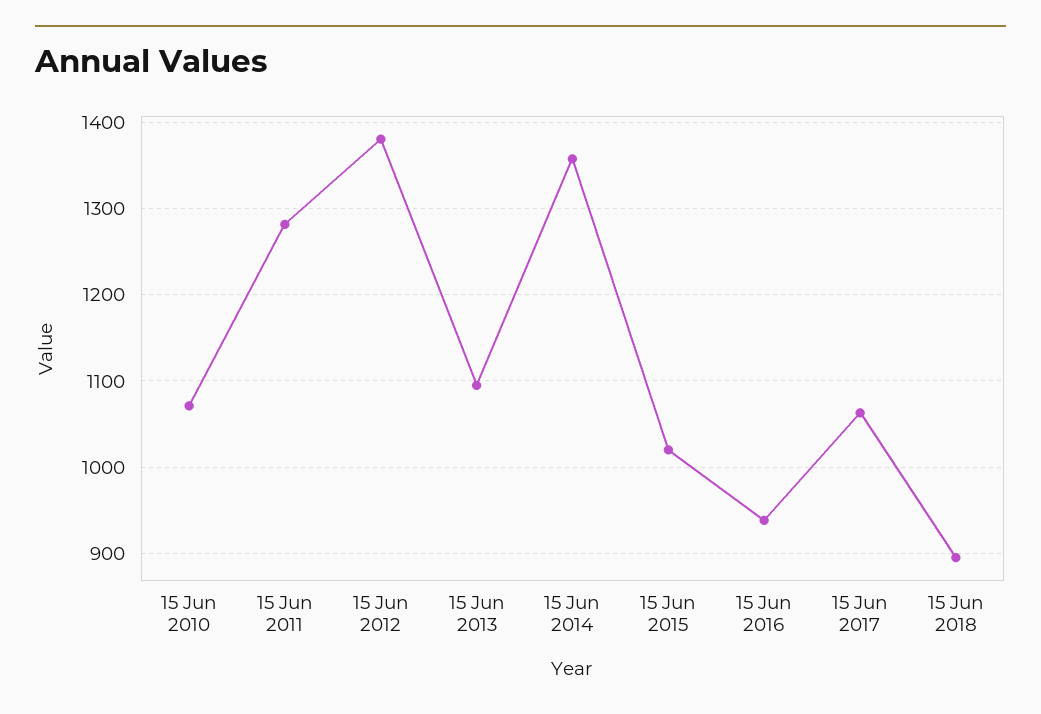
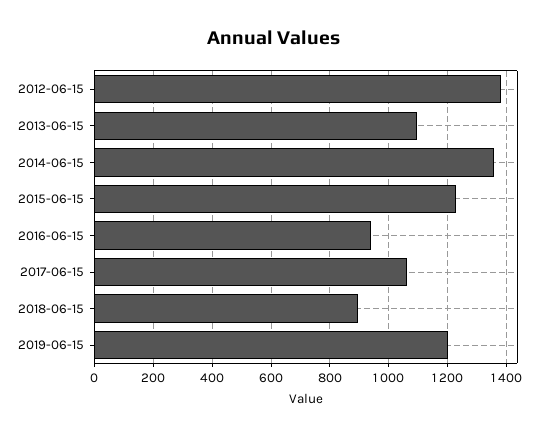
15 Jun 2010: 1070 -> none
15 Jun 2011: 1280 -> none
15 Jun 2015: 1020 -> 1225
2019-06-15: none -> 1200

